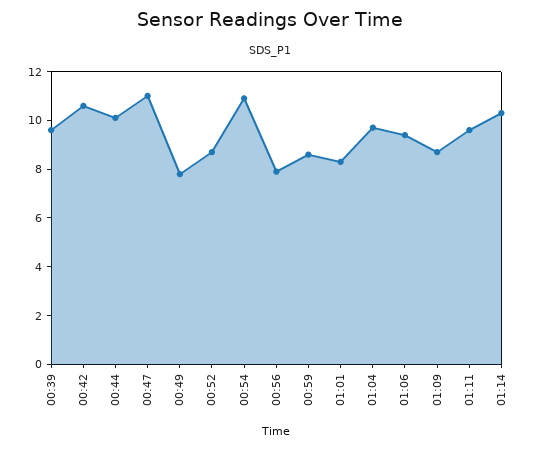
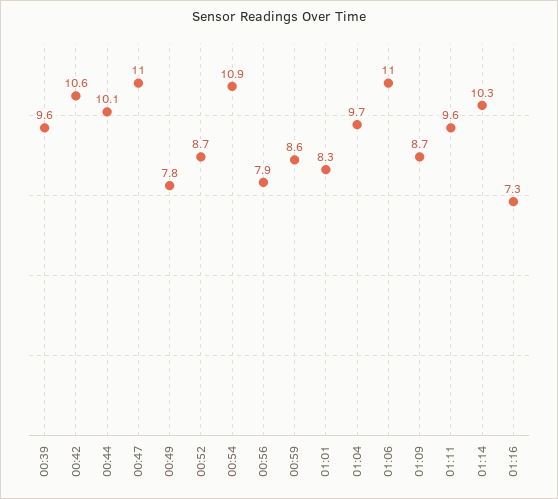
01:06: 9.5 -> 11
01:16: none -> 7.3

